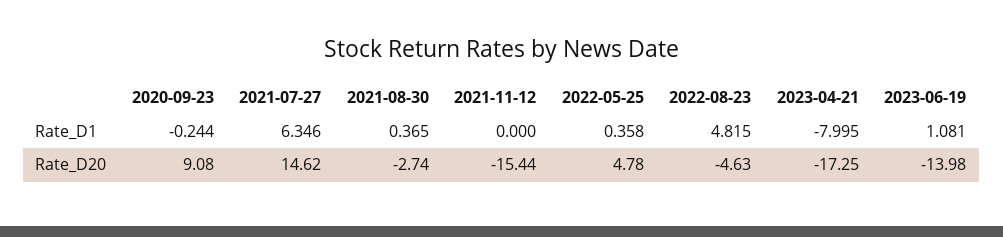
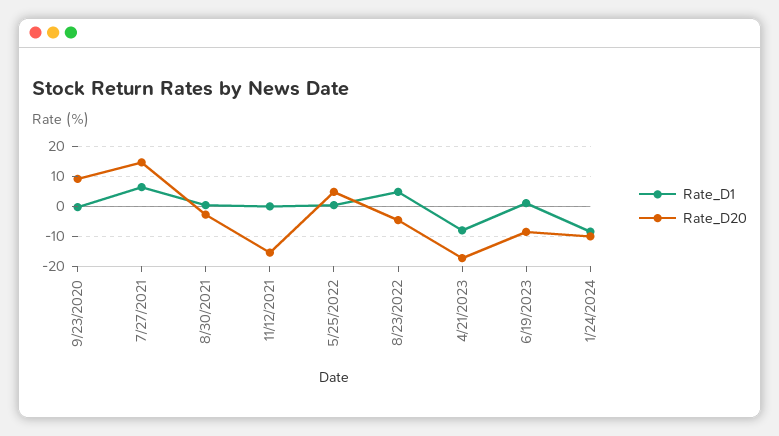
Rate_D20, 2023-06-19: -13.98 -> -8
Rate_D1, 1/24/2024: none -> -8
Rate_D20, 1/24/2024: none -> -10

